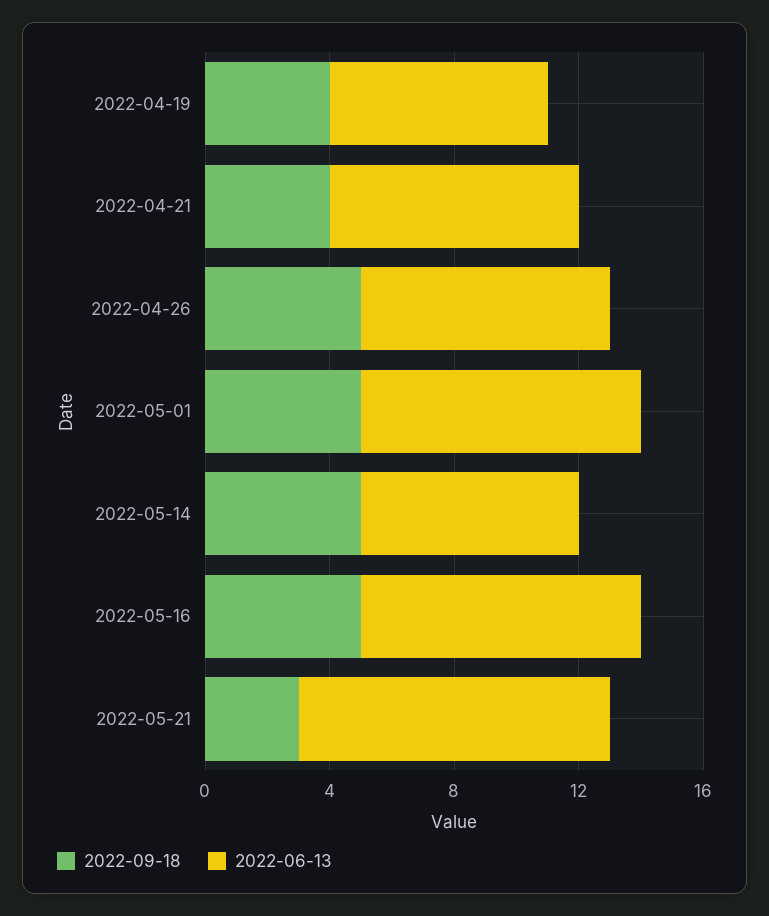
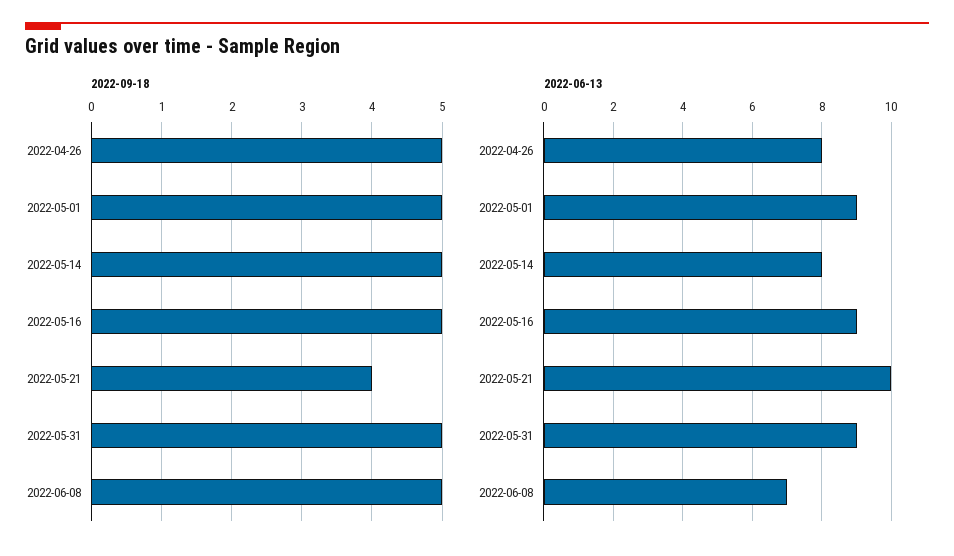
2022-09-18, 2022-04-19: 4 -> none
2022-06-13, 2022-04-19: 7 -> none
2022-09-18, 2022-04-21: 4 -> none
2022-06-13, 2022-04-21: 8 -> none
2022-06-13, 2022-05-14: 7 -> 8
2022-09-18, 2022-05-21: 3 -> 4
2022-09-18, 2022-05-31: none -> 5
2022-09-18, 2022-06-08: none -> 5
2022-06-13, 2022-05-31: none -> 9
2022-06-13, 2022-06-08: none -> 7

